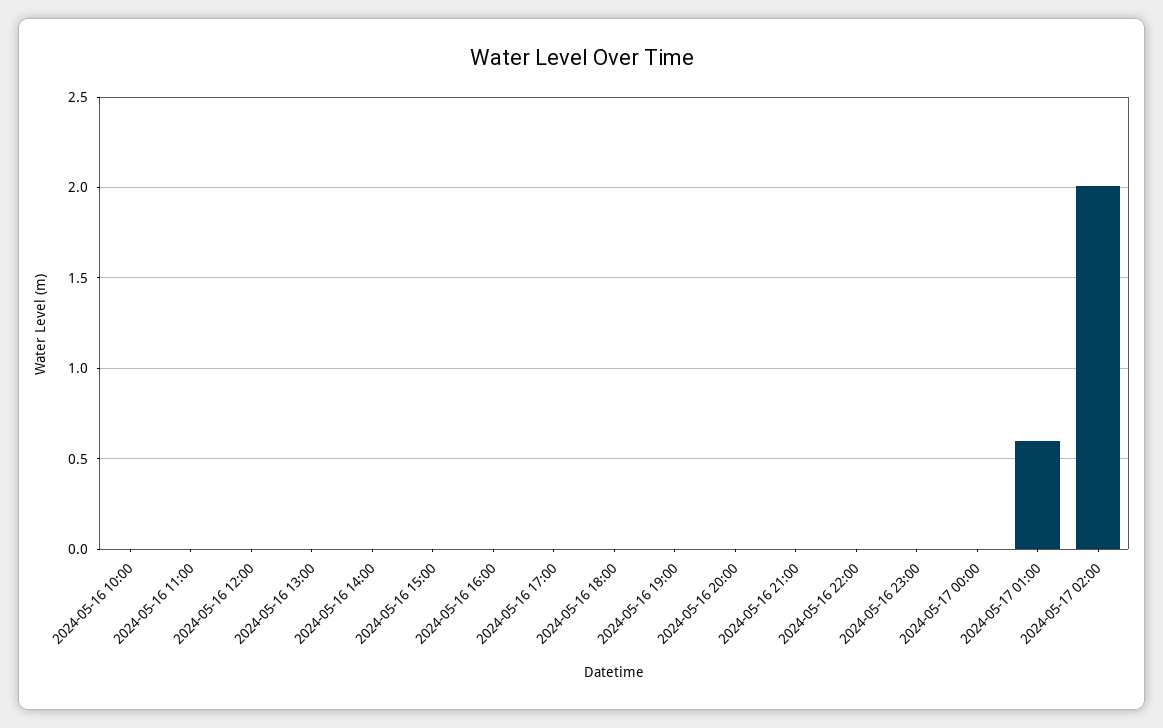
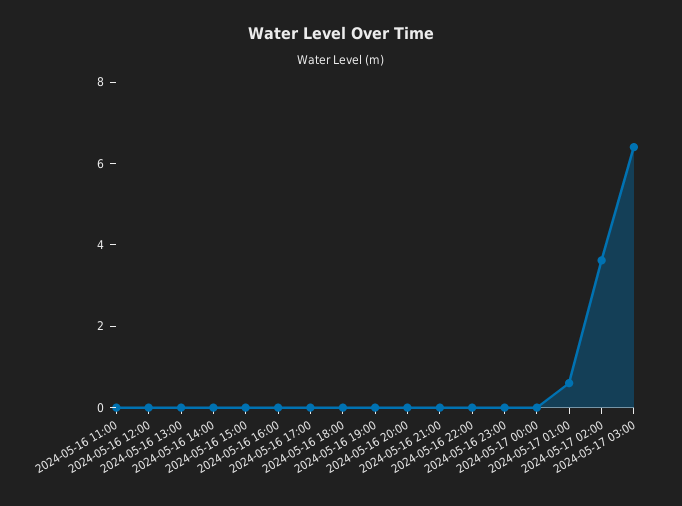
2024-05-16 10:00: 0 -> none
2024-05-17 02:00: 2 -> 3.5
2024-05-17 03:00: none -> 6.5

